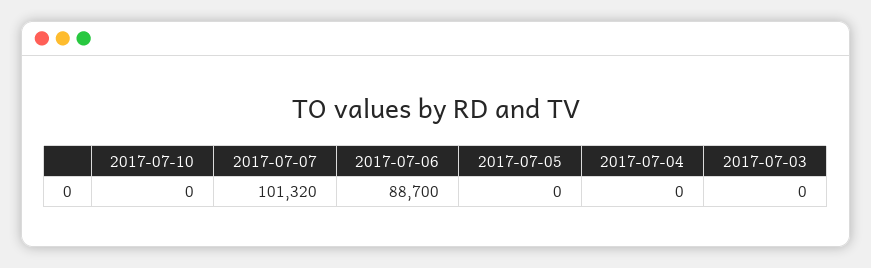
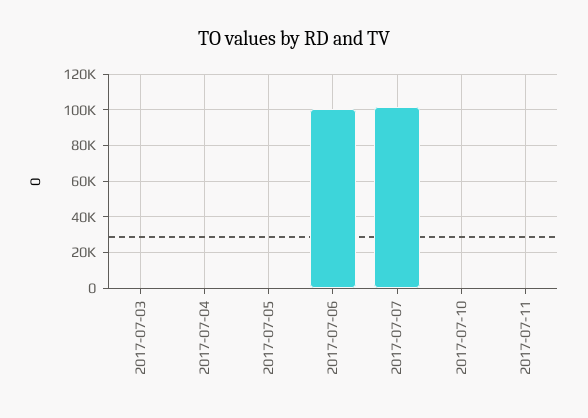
2017-07-06: 88700 -> 100000
2017-07-11: none -> 0

